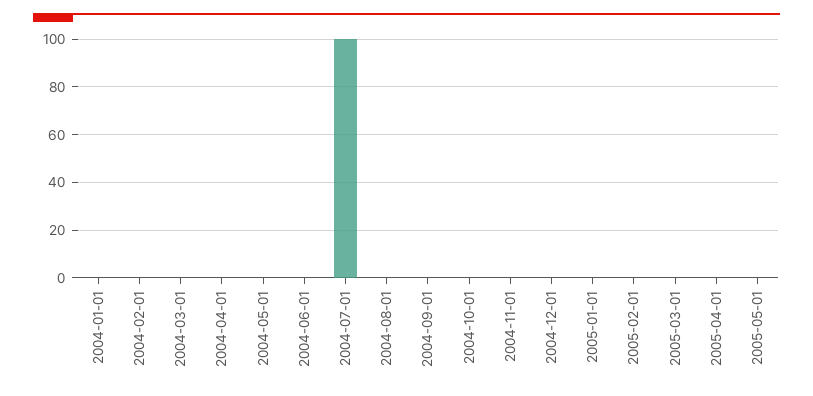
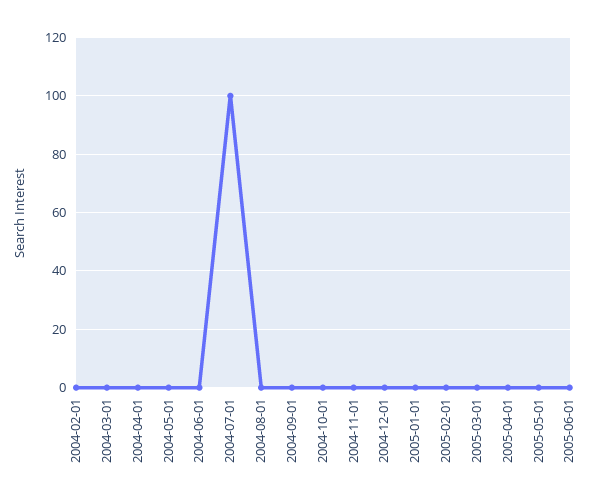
2004-01-01: 0 -> none
2005-06-01: none -> 0

